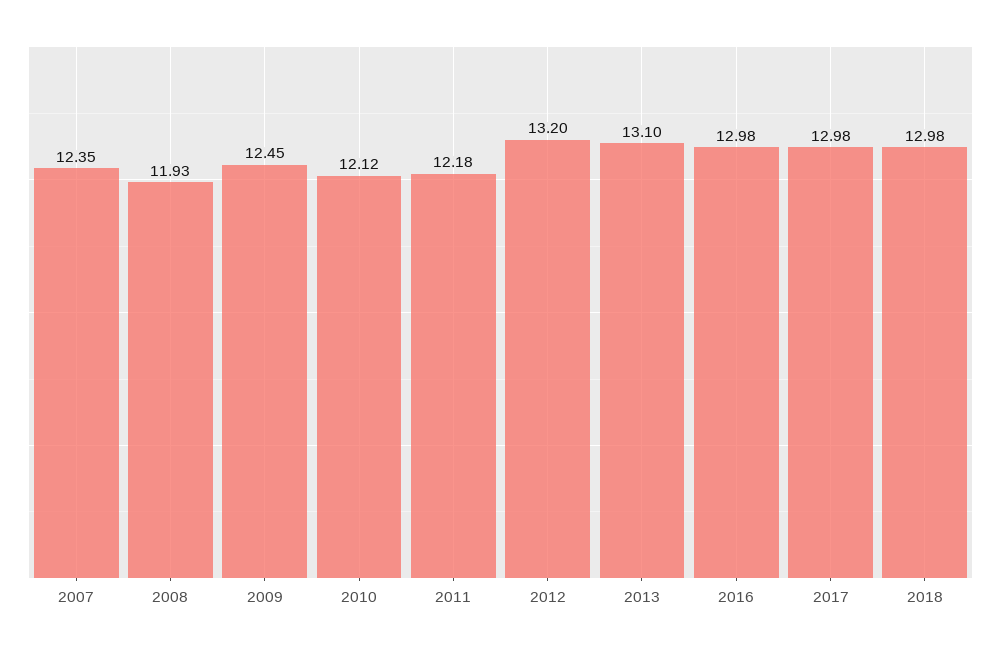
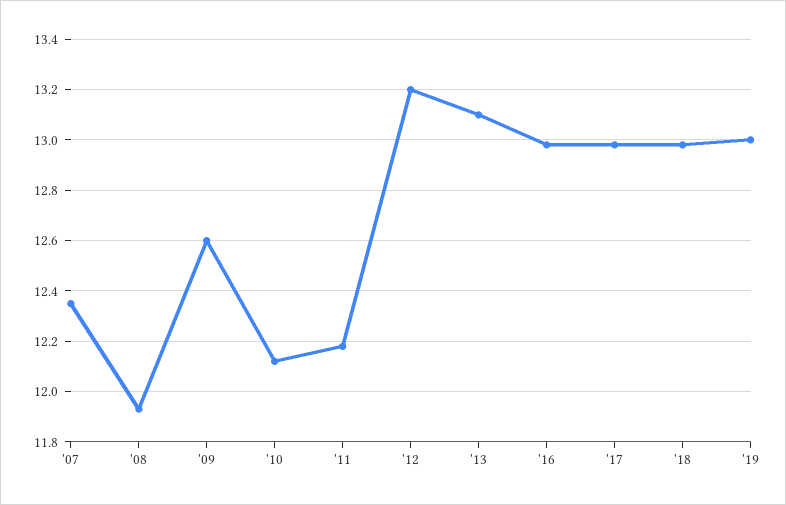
2009: 12.45 -> 12.6
'19: none -> 13

